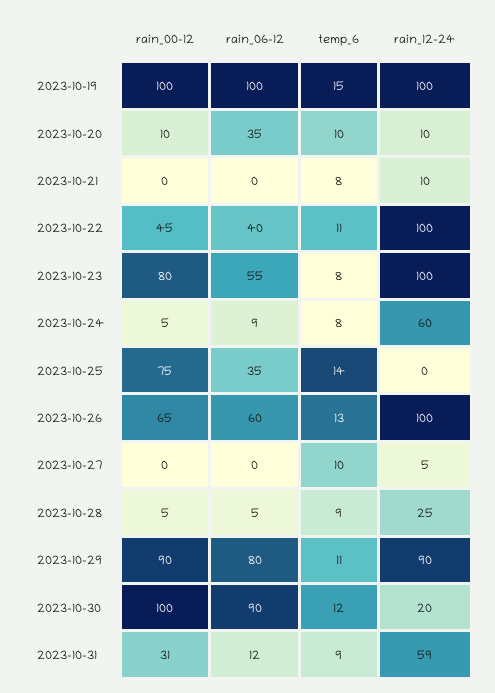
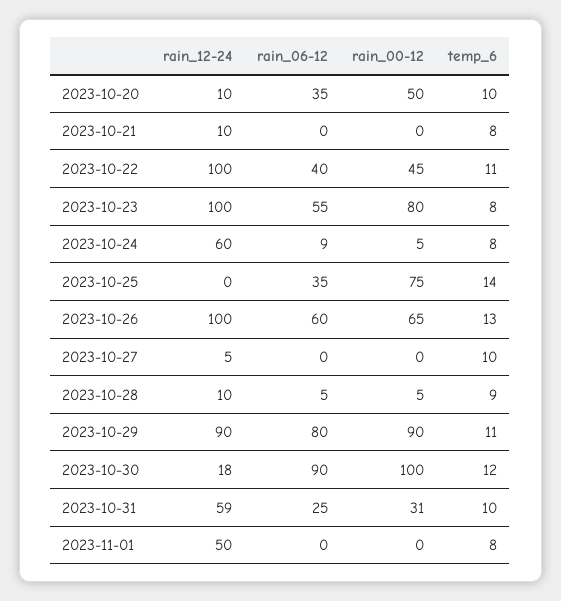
rain_00-12, 2023-10-19: 100 -> none
rain_06-12, 2023-10-19: 100 -> none
temp_6, 2023-10-19: 15 -> none
rain_12-24, 2023-10-19: 100 -> none
rain_00-12, 2023-10-20: 10 -> 50
rain_12-24, 2023-10-28: 25 -> 10
rain_12-24, 2023-10-30: 20 -> 18
rain_06-12, 2023-10-31: 12 -> 25
temp_6, 2023-10-31: 9 -> 10
rain_12-24, 2023-11-01: none -> 50
rain_06-12, 2023-11-01: none -> 0
rain_00-12, 2023-11-01: none -> 0
temp_6, 2023-11-01: none -> 8

